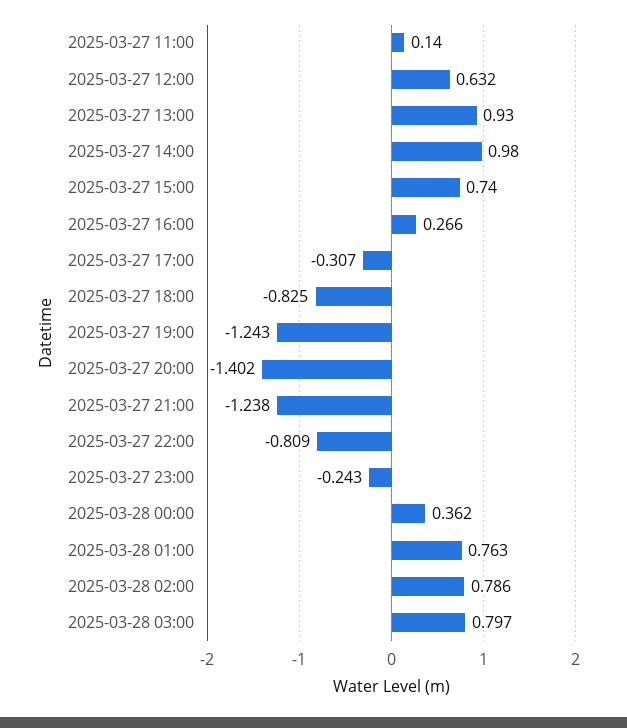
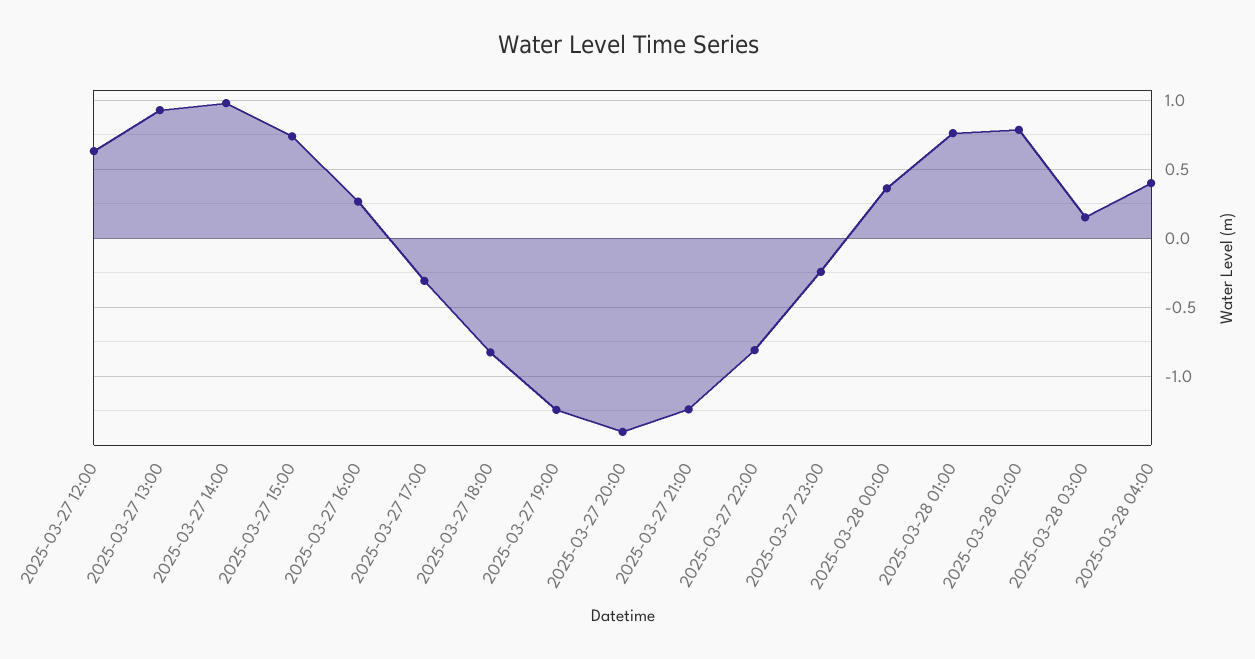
2025-03-27 11:00: 0.14 -> none
2025-03-28 03:00: 0.797 -> 0.15
2025-03-28 04:00: none -> 0.4

